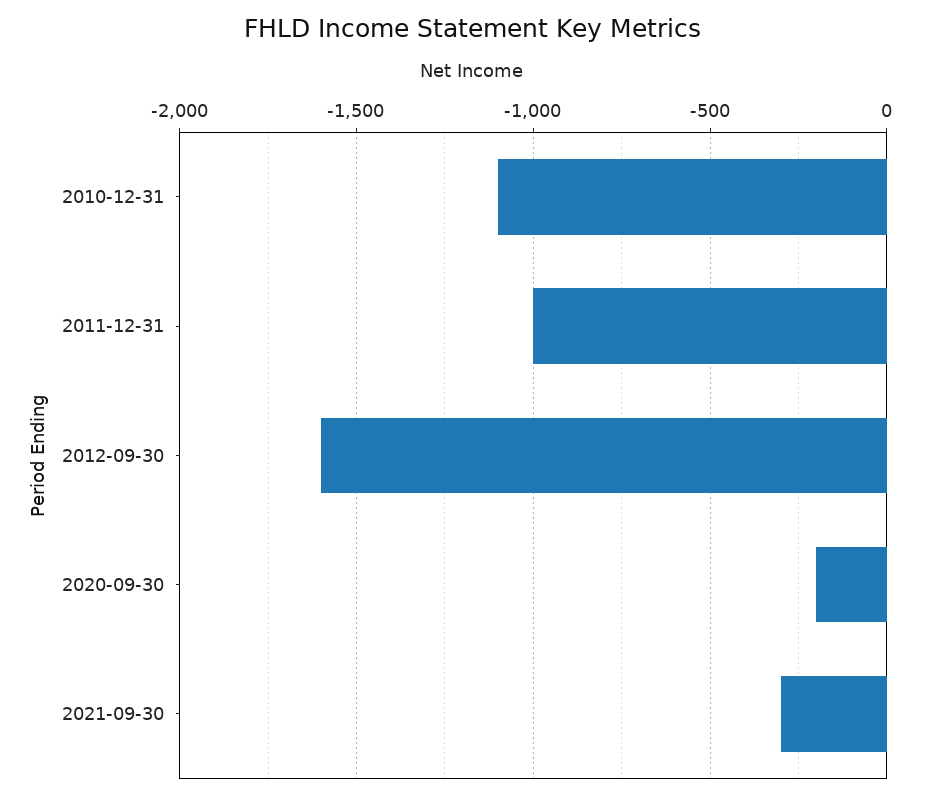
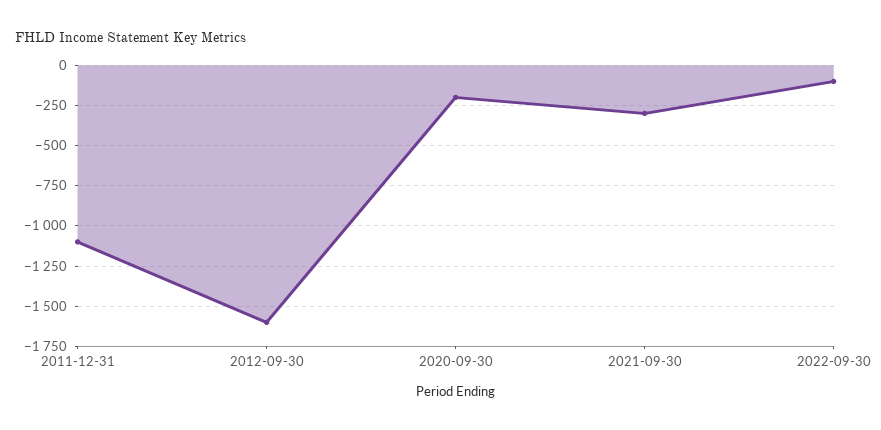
2010-12-31: -1100 -> none
2011-12-31: -1000 -> -1100
2022-09-30: none -> -100

